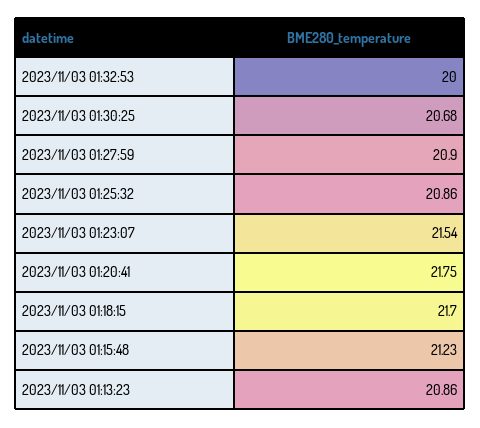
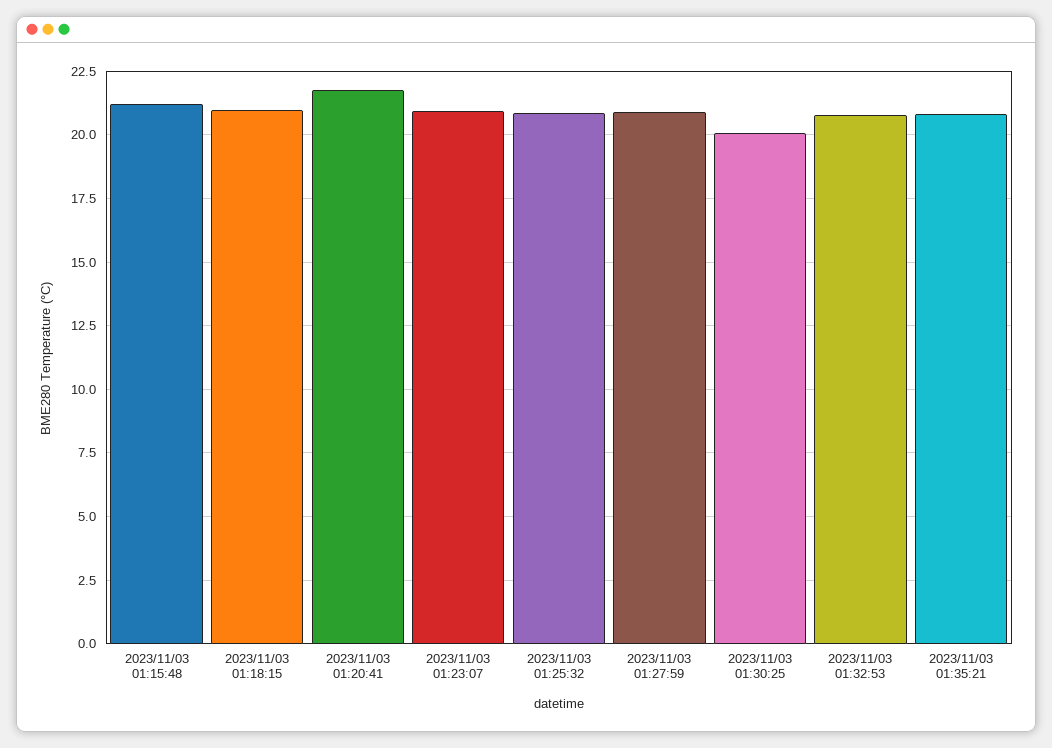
2023/11/03 01:32:53: 20 -> 20.75
2023/11/03 01:30:25: 20.68 -> 20
2023/11/03 01:23:07: 21.54 -> 21
2023/11/03 01:18:15: 21.7 -> 21
2023/11/03 01:13:23: 20.86 -> none
2023/11/03 01:35:21: none -> 20.75

